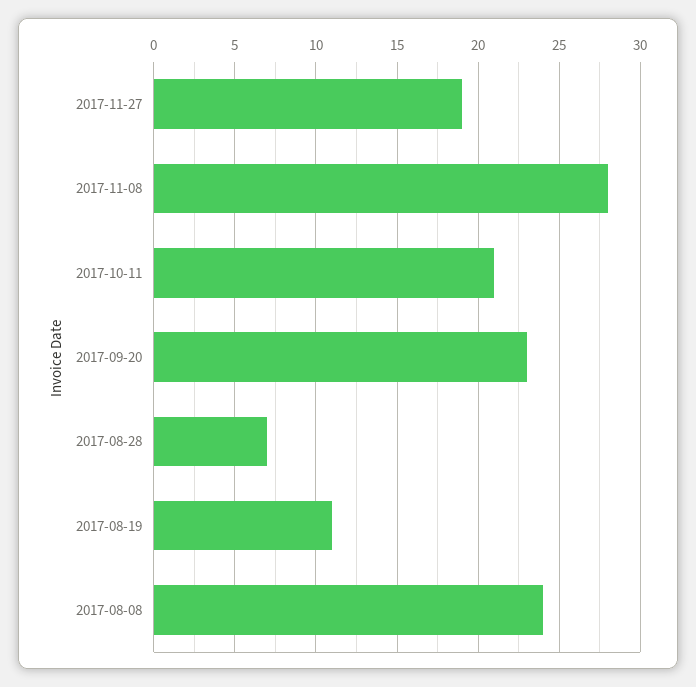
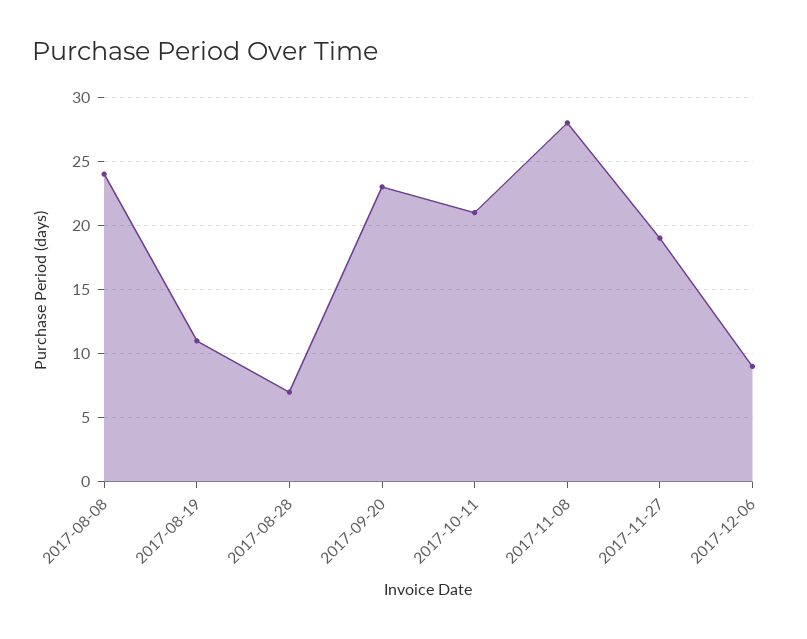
2017-12-06: none -> 9

